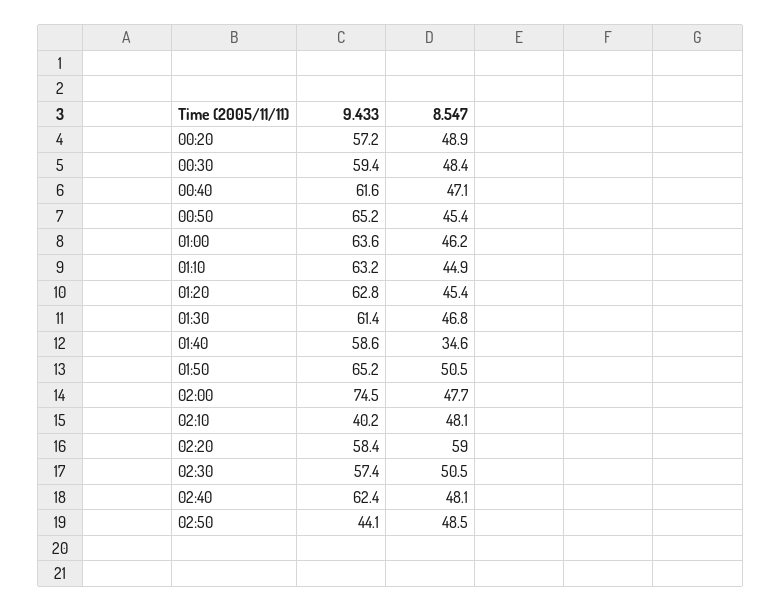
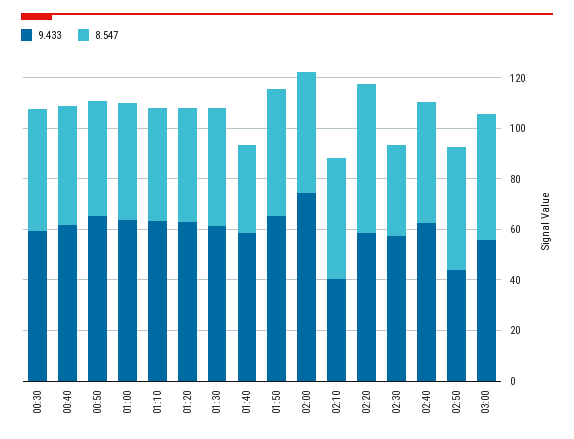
9.433, 00:20: 57.2 -> none
8.547, 00:20: 48.9 -> none
8.547, 02:30: 50.5 -> 35
9.433, 03:00: none -> 55
8.547, 03:00: none -> 50

